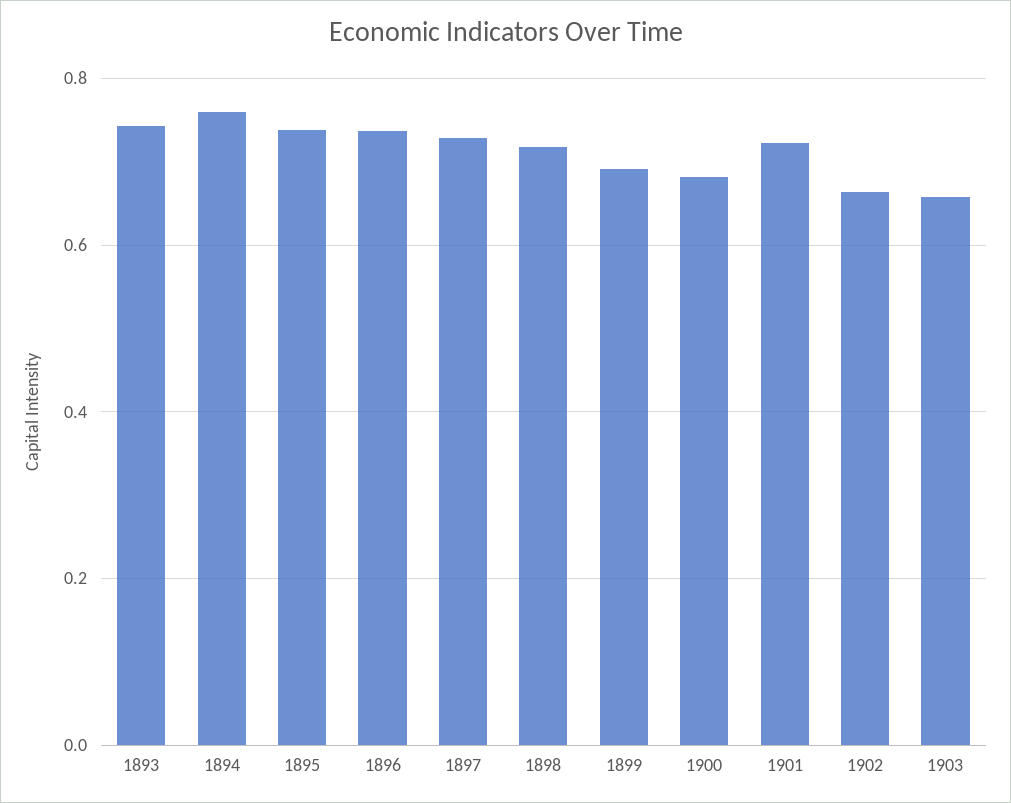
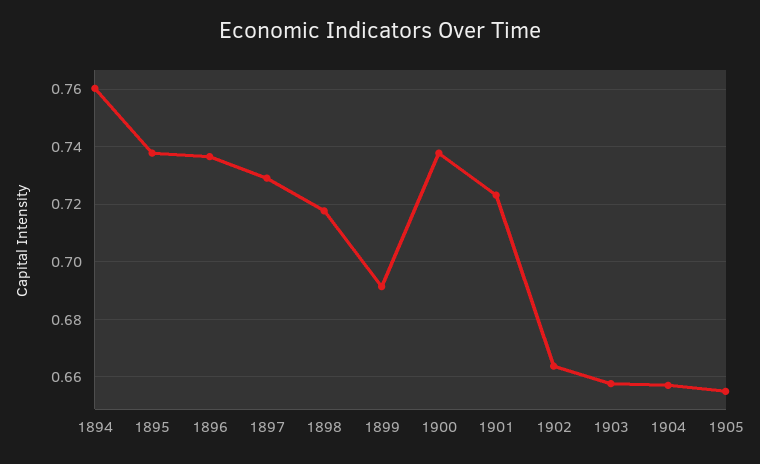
1893: 0.74 -> none
1900: 0.68 -> 0.7375
1904: none -> 0.6575
1905: none -> 0.655

